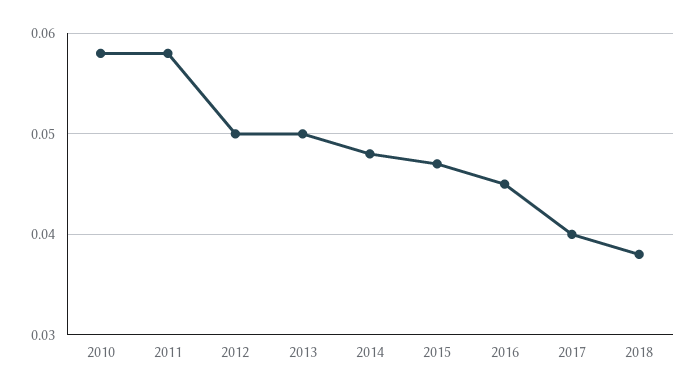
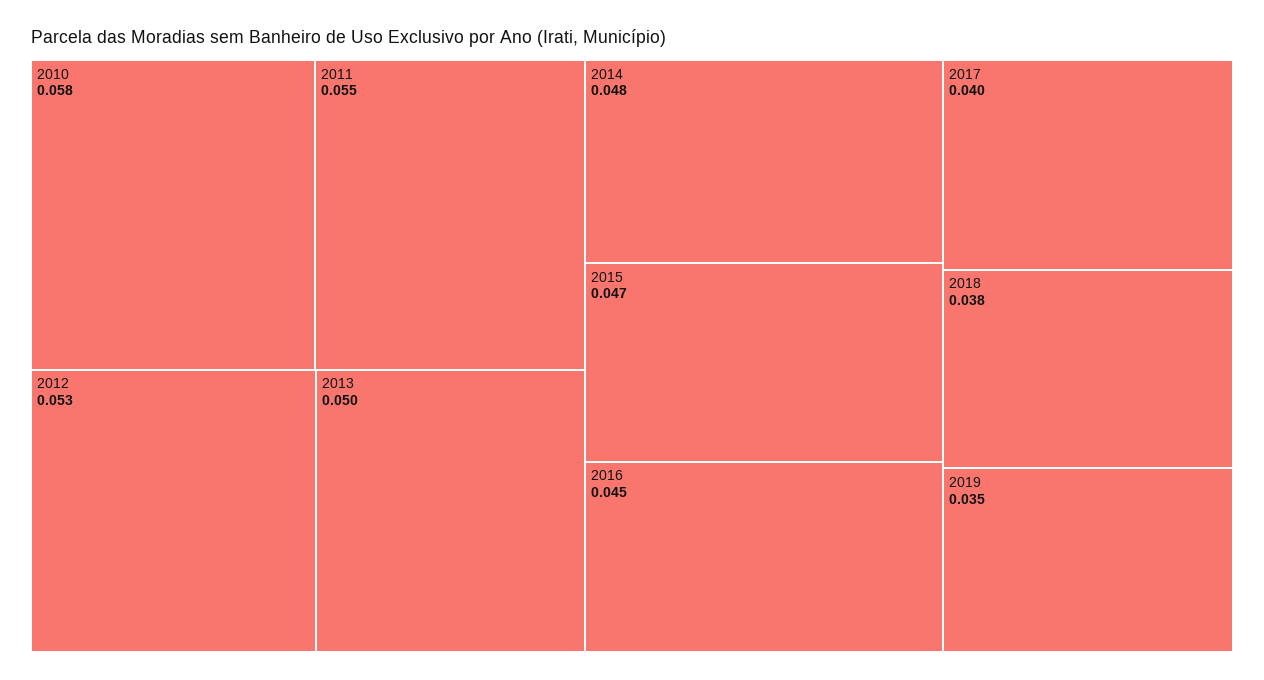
2011: 0.058 -> 0.055
2012: 0.05 -> 0.053
2019: none -> 0.035

